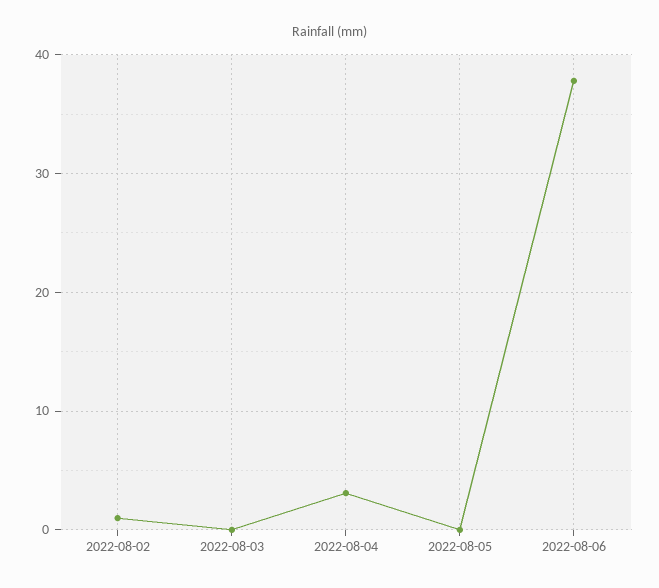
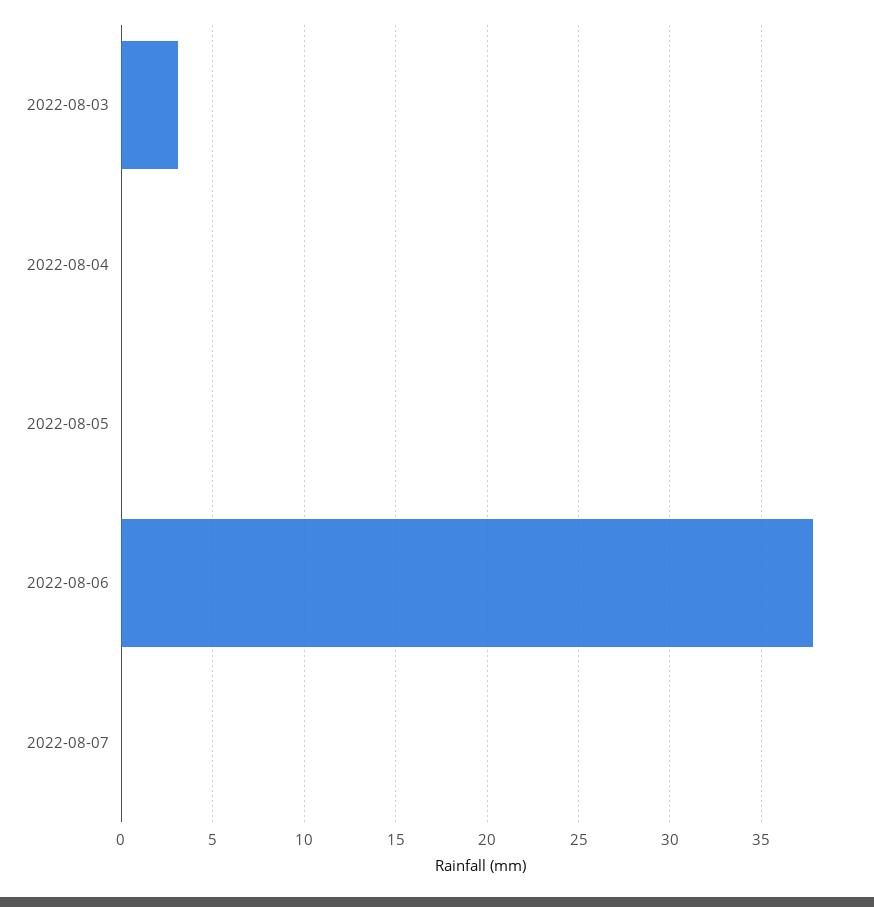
2022-08-02: 1 -> none
2022-08-03: 0 -> 3
2022-08-04: 3 -> 0
2022-08-07: none -> 0

